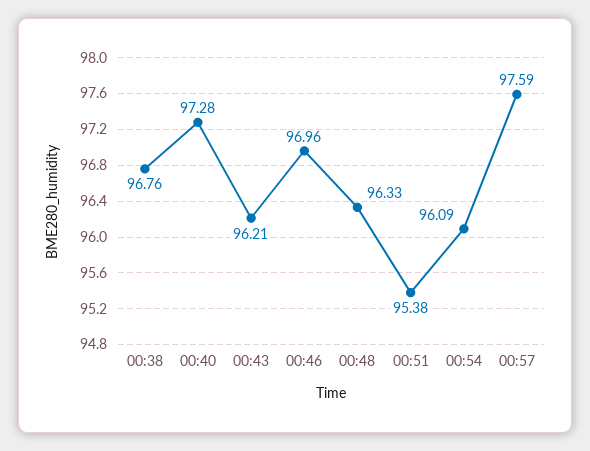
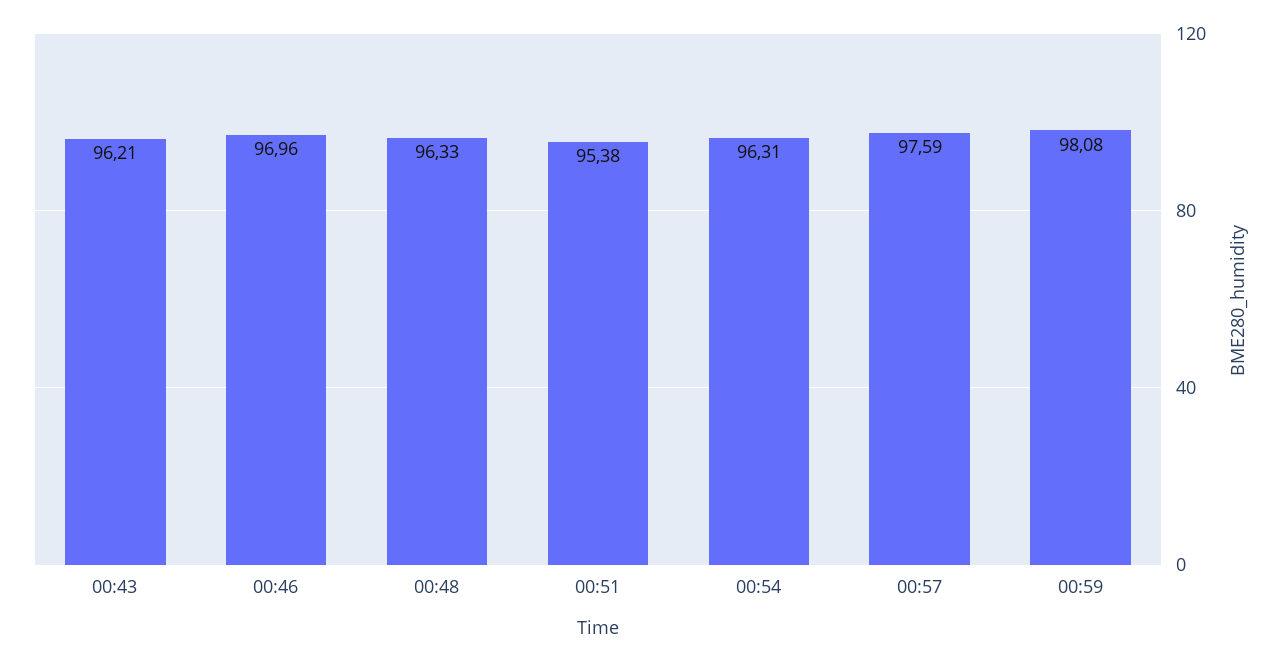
00:38: 96.76 -> none
00:40: 97.28 -> none
00:54: 96.09 -> 96.31
00:59: none -> 98.08

